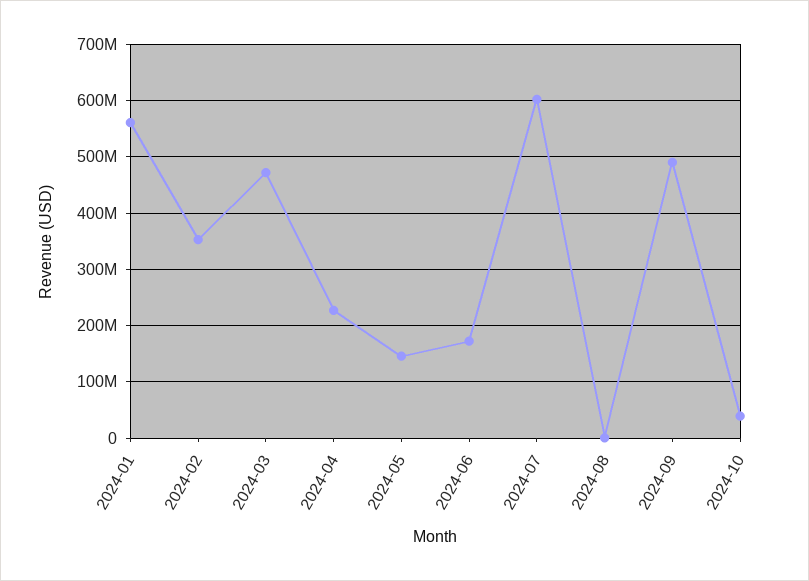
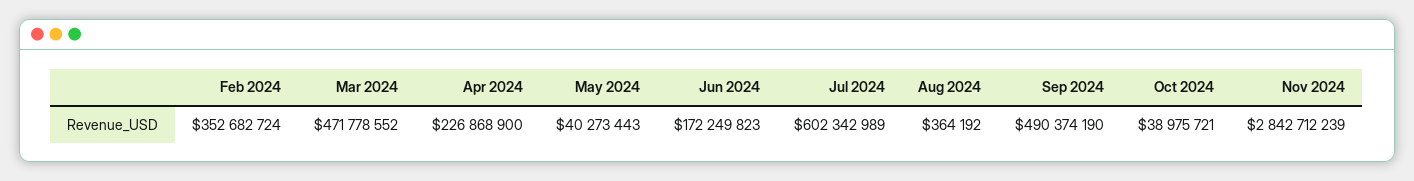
2024-01: 560000000 -> none
2024-05: 140000000 -> 40273443
Nov 2024: none -> 2842712239

